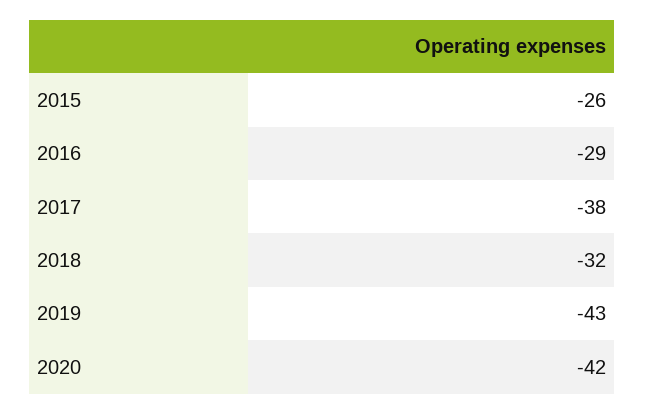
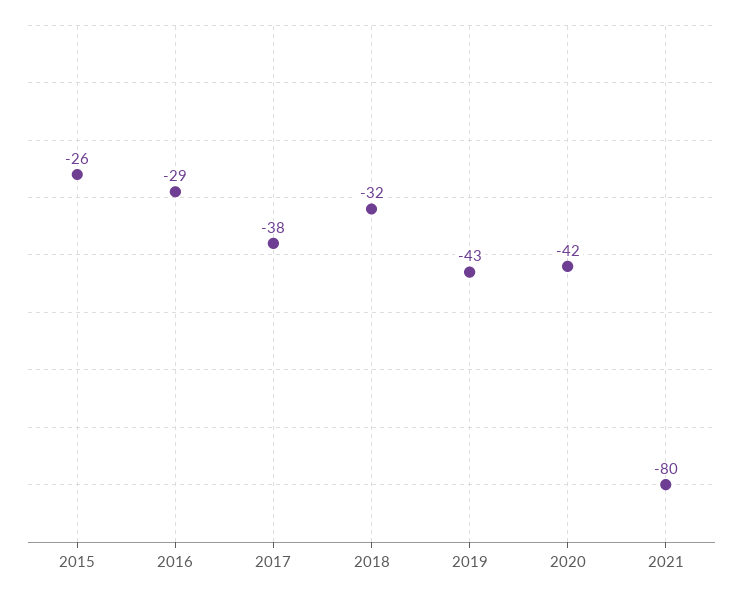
2021: none -> -80

